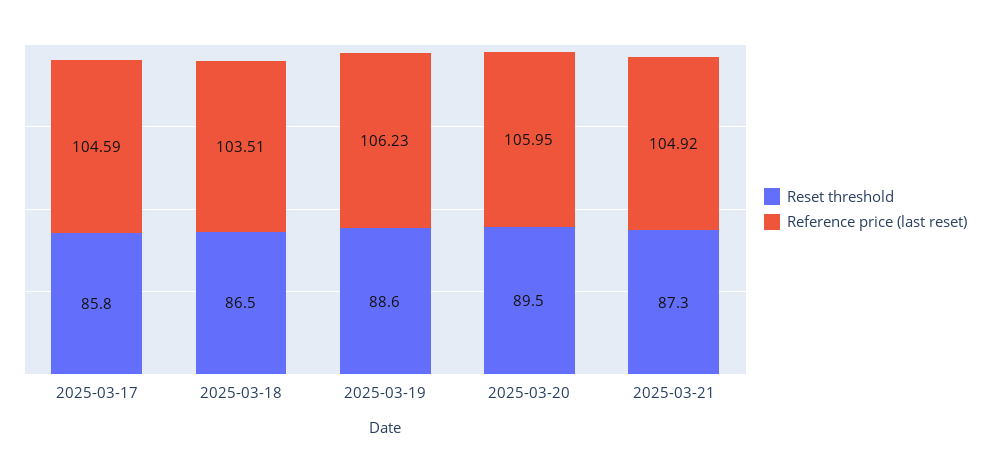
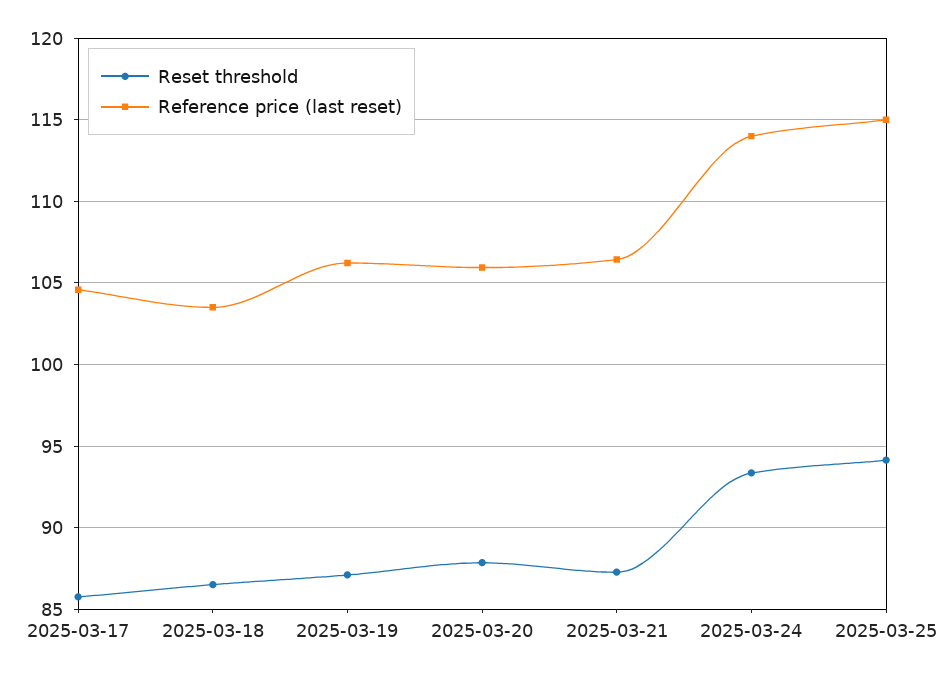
Reset threshold, 2025-03-19: 88.6 -> 87
Reset threshold, 2025-03-20: 89.5 -> 88
Reference price (last reset), 2025-03-21: 104.92 -> 106.5
Reset threshold, 2025-03-24: none -> 93.5
Reference price (last reset), 2025-03-24: none -> 114
Reset threshold, 2025-03-25: none -> 94
Reference price (last reset), 2025-03-25: none -> 115

